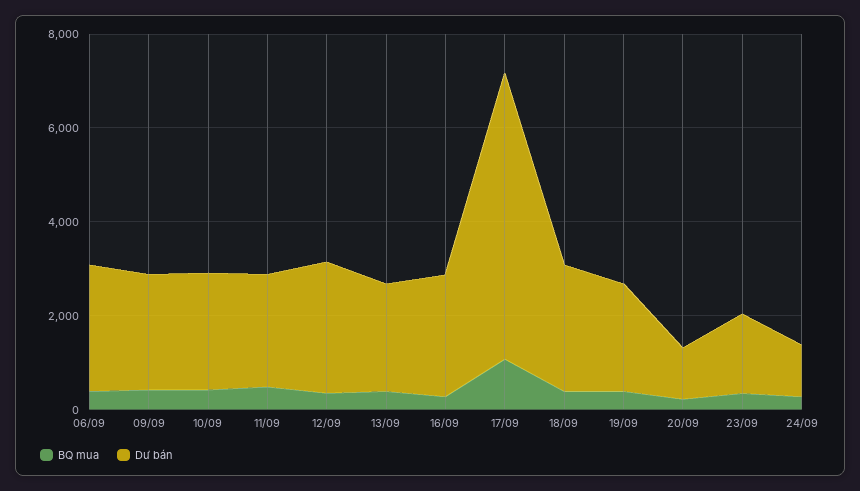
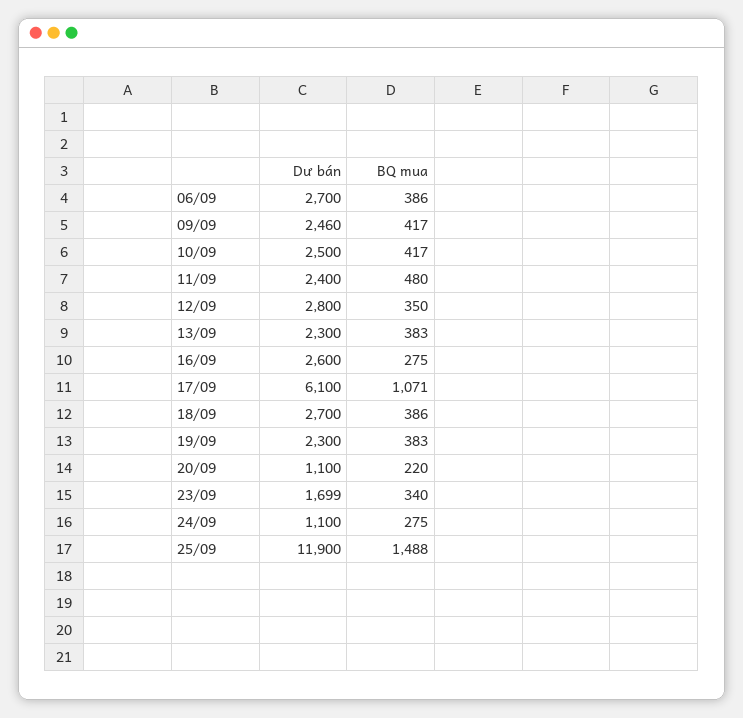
Dư bán, 25/09: none -> 11900
BQ mua, 25/09: none -> 1488

